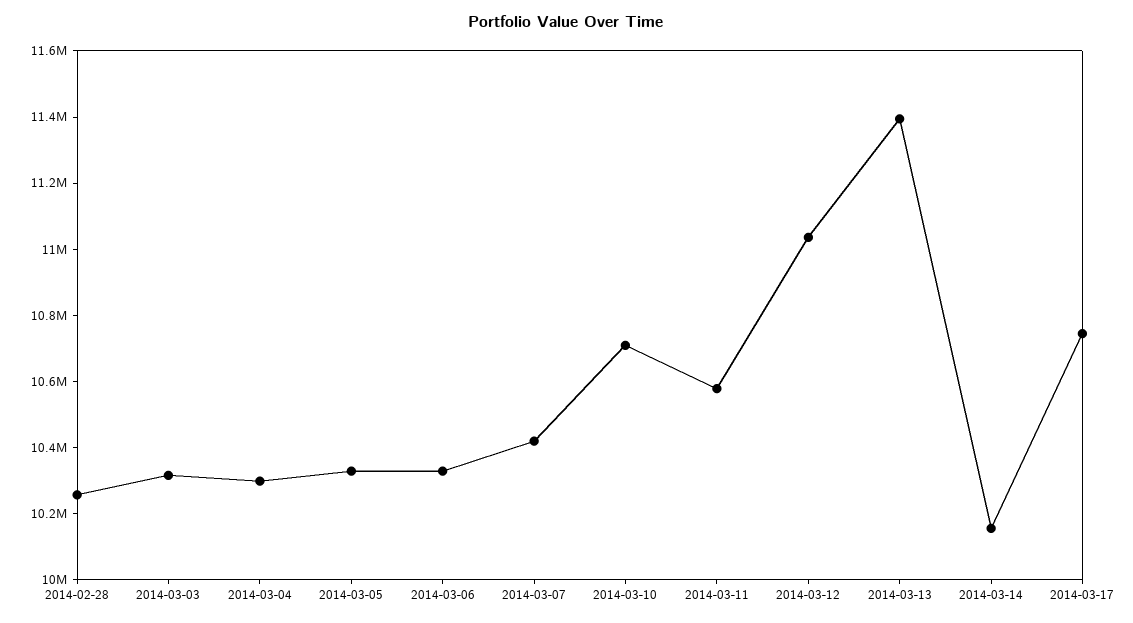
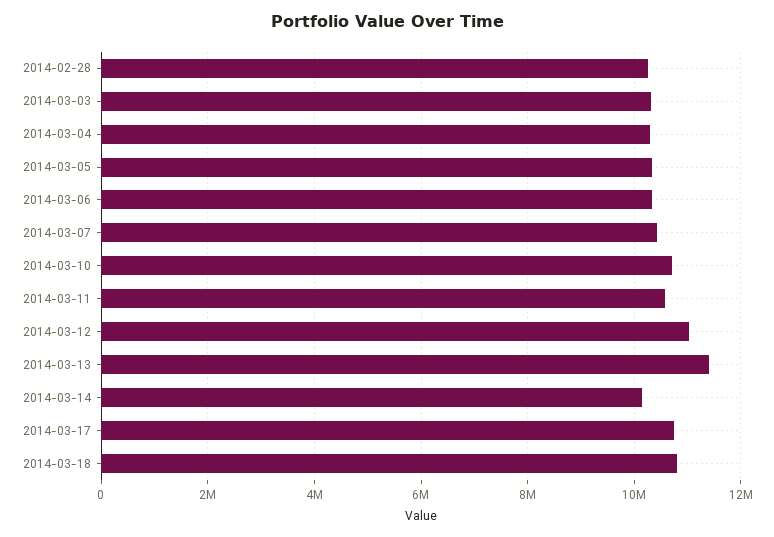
2014-03-18: none -> 10800000

